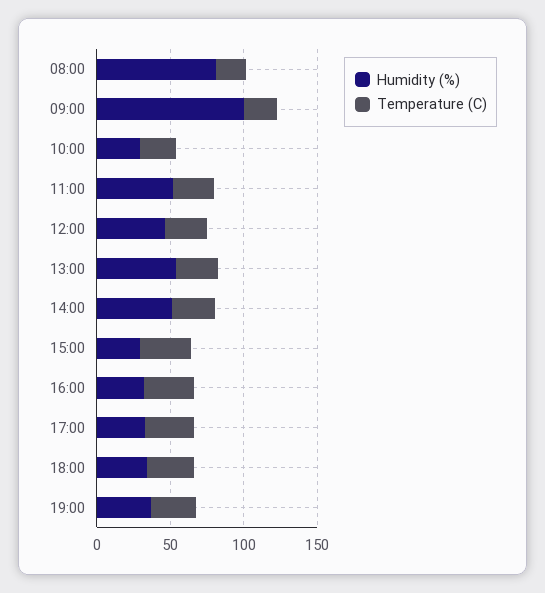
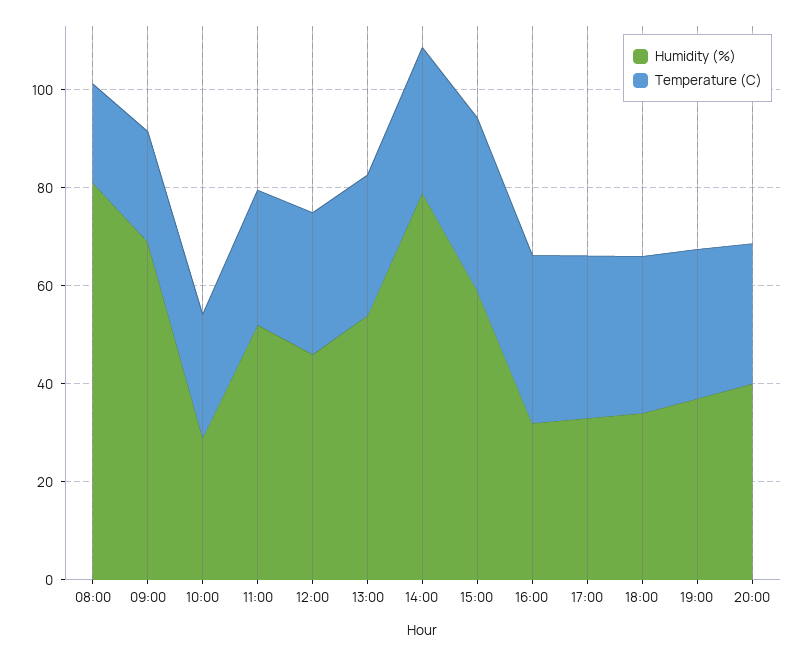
Humidity (%), 09:00: 100 -> 70
Humidity (%), 14:00: 50 -> 80
Humidity (%), 15:00: 30 -> 60
Humidity (%), 20:00: none -> 40
Temperature (C), 20:00: none -> 30

